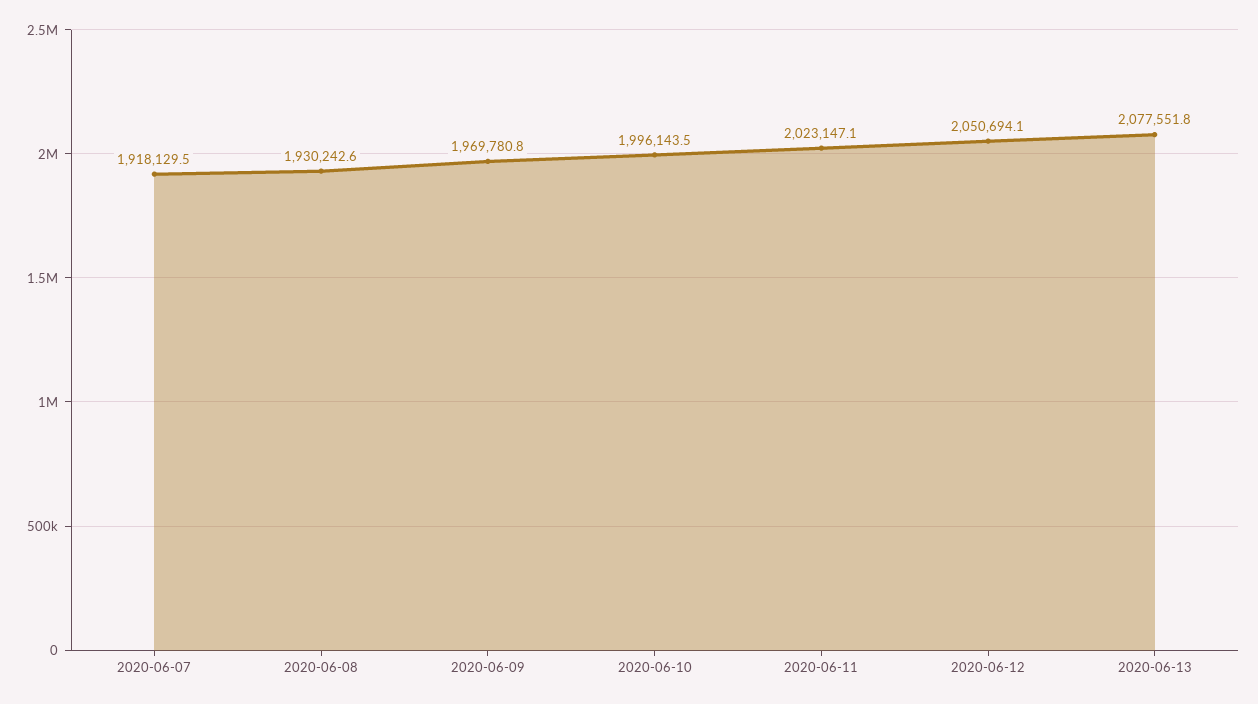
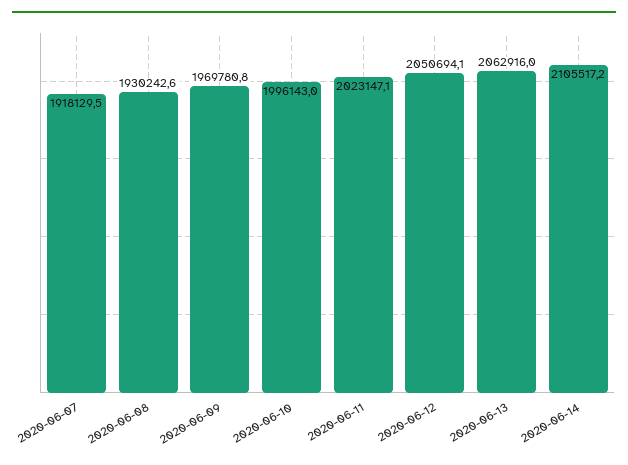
2020-06-10: 1996143.5 -> 1996143
2020-06-13: 2077551.8 -> 2062916
2020-06-14: none -> 2105517.2

